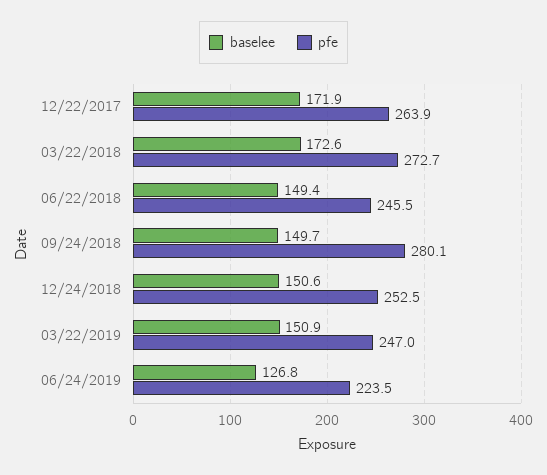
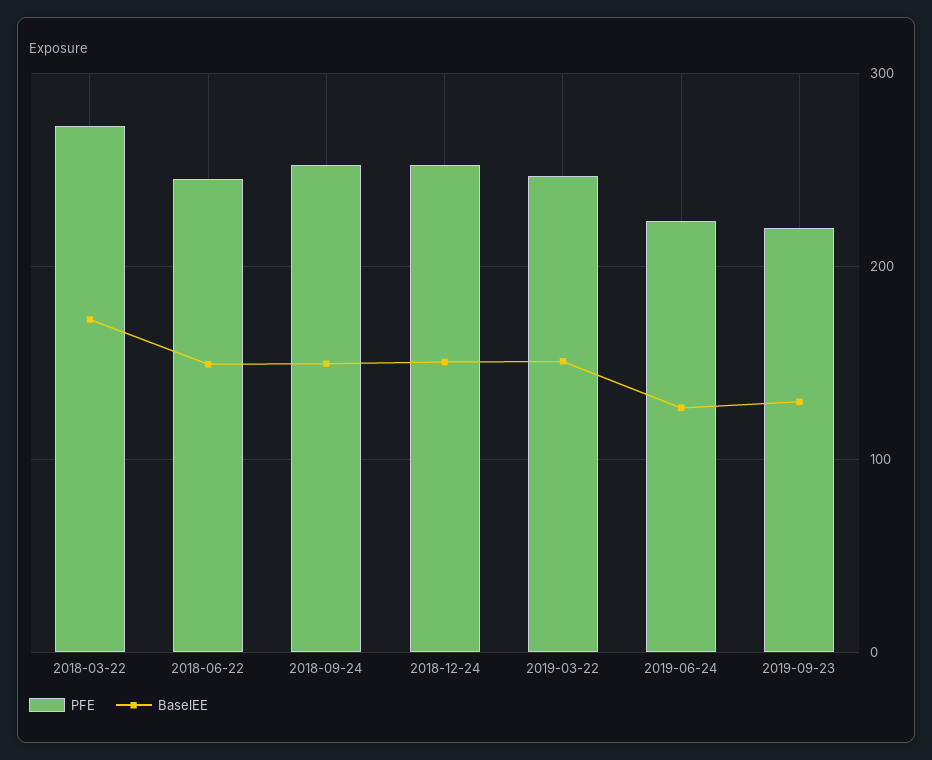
baselee, 12/22/2017: 171.9 -> none
pfe, 12/22/2017: 263.9 -> none
pfe, 09/24/2018: 280.1 -> 250
pfe, 2019-09-23: none -> 220
baselee, 2019-09-23: none -> 130

